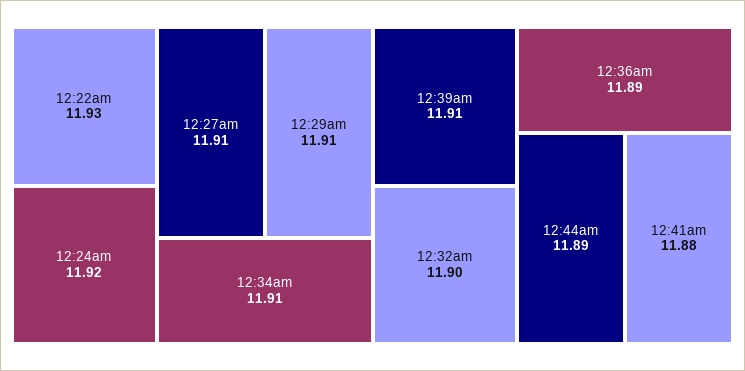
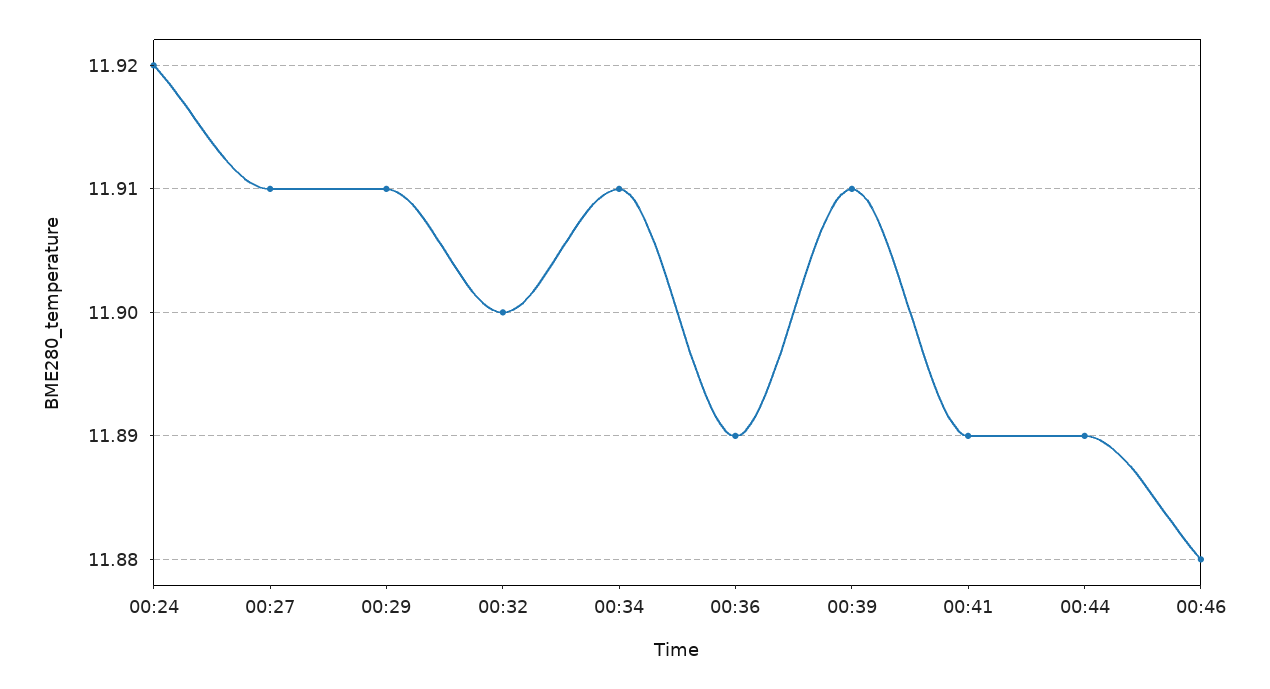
12:22am: 11.93 -> none
12:41am: 11.88 -> 11.89
00:46: none -> 11.88

